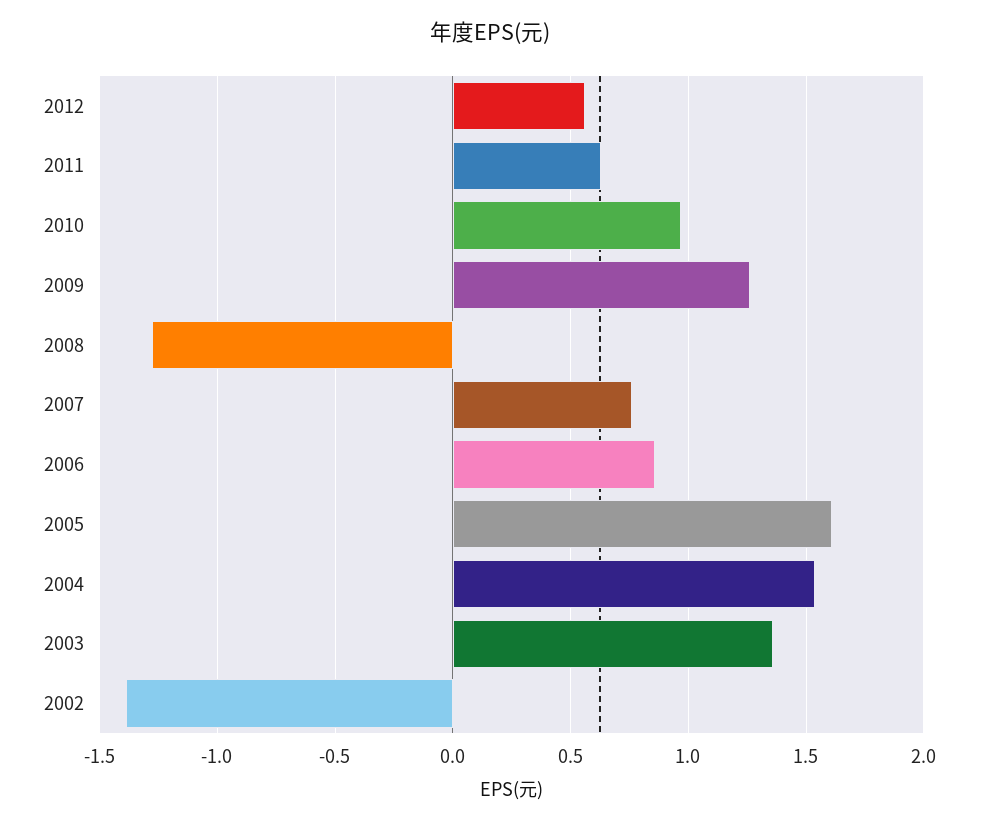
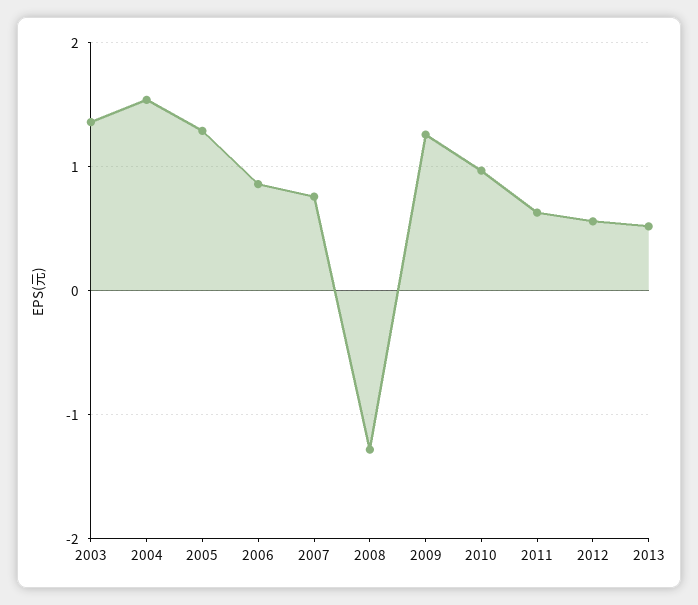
2005: 1.6 -> 1.3
2002: -1.4 -> none
2013: none -> 0.5

